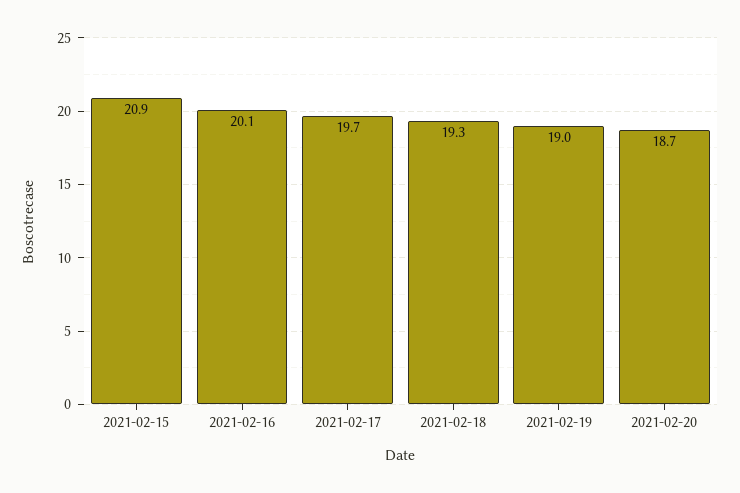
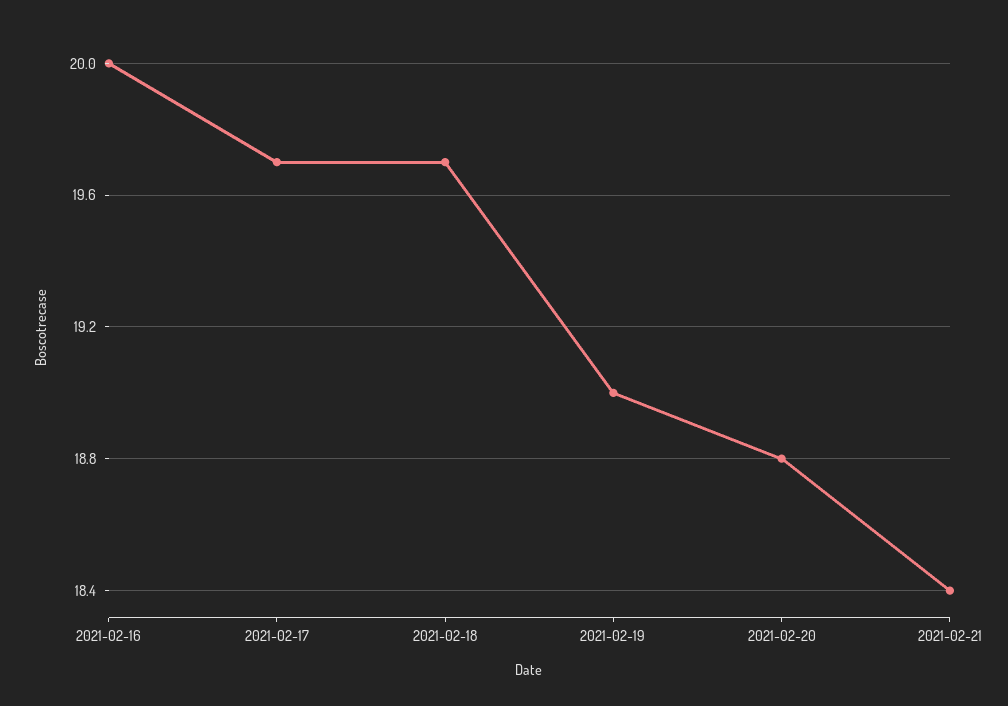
2021-02-15: 20.9 -> none
2021-02-16: 20.1 -> 20
2021-02-18: 19.3 -> 19.7
2021-02-20: 18.7 -> 18.8
2021-02-21: none -> 18.4

